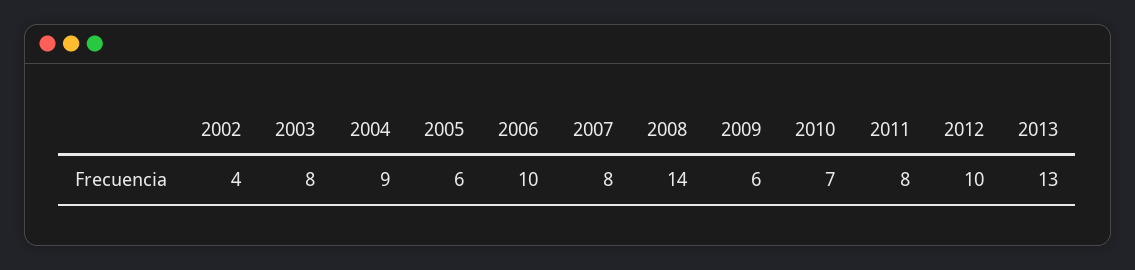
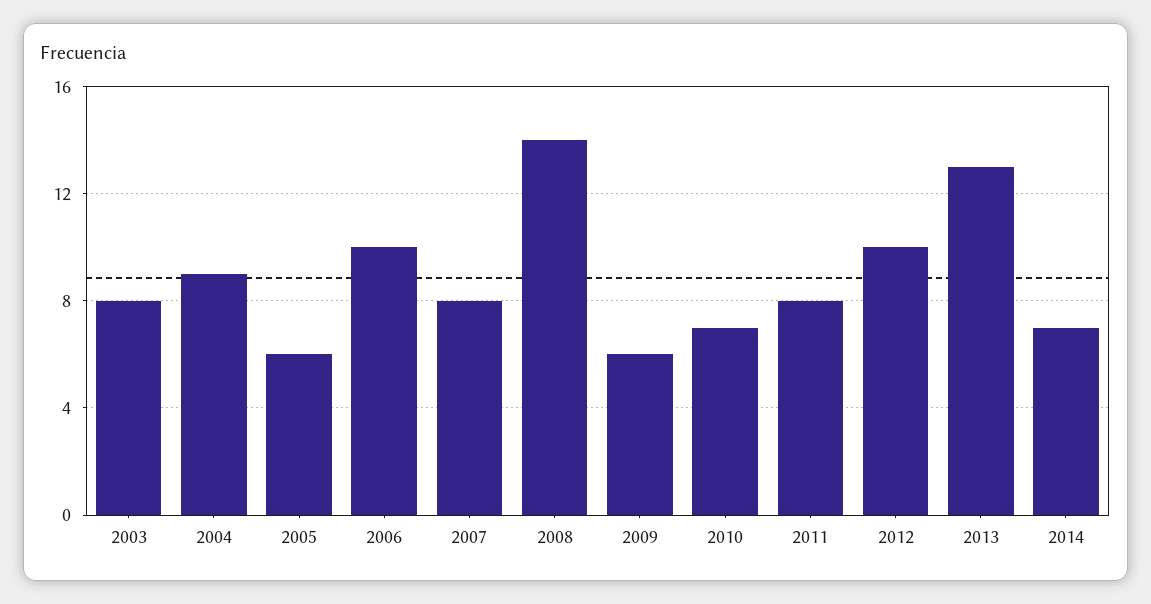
2002: 4 -> none
2014: none -> 7

